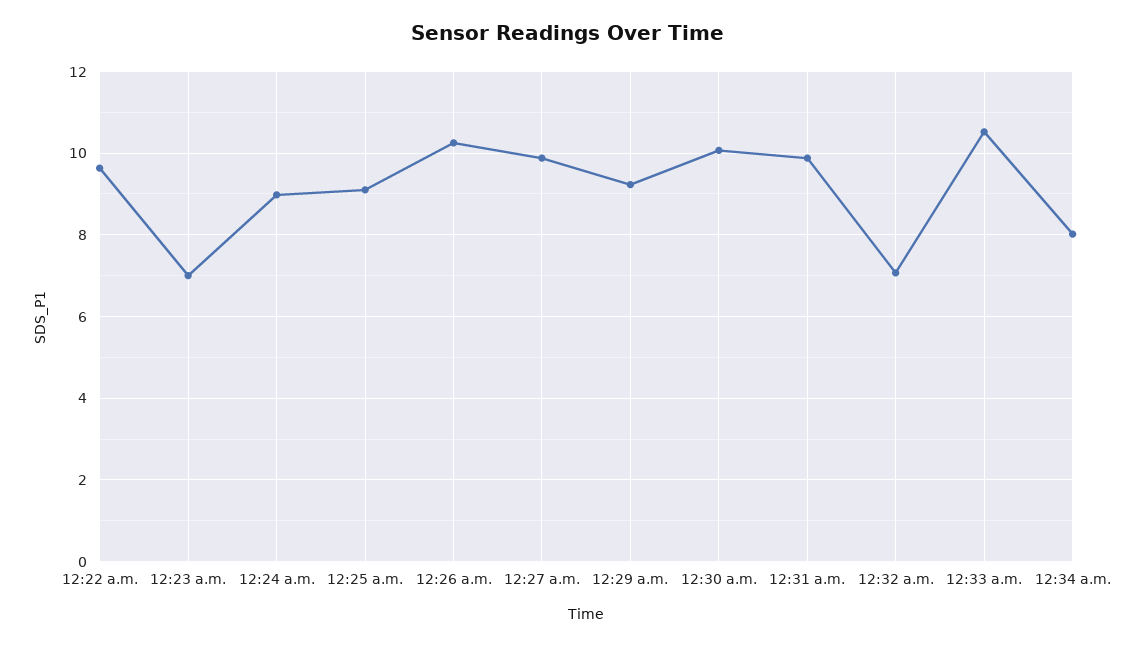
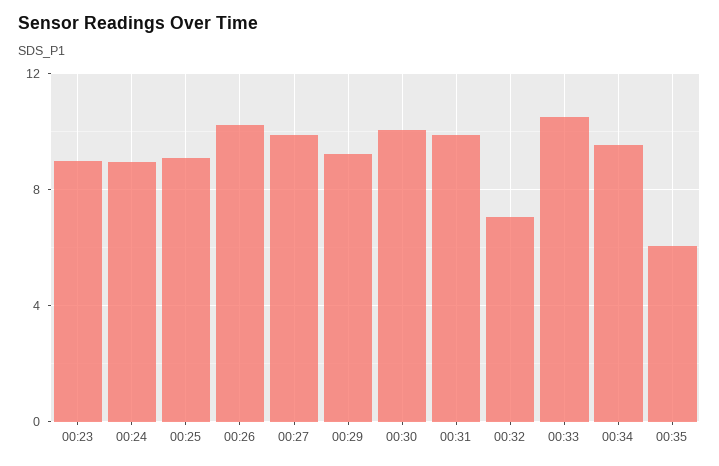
12:22 a.m.: 9.6 -> none
12:23 a.m.: 7 -> 9
12:34 a.m.: 8 -> 9.5
00:35: none -> 6

